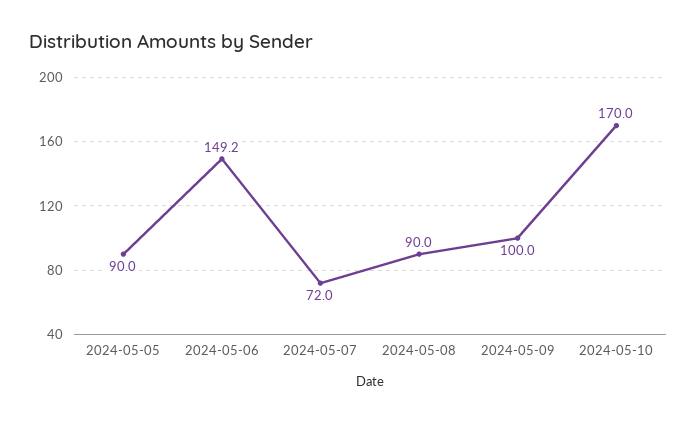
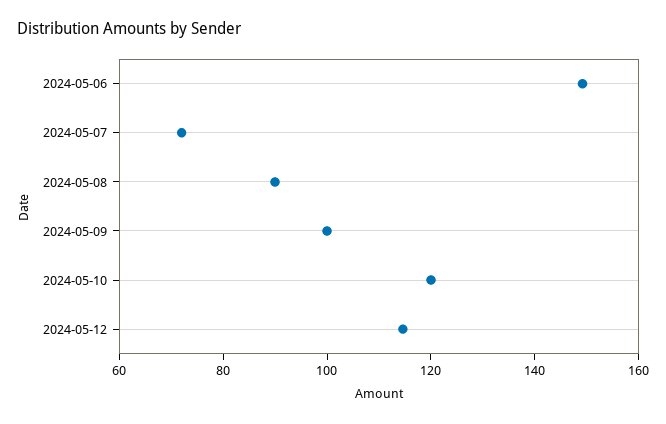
2024-05-05: 90 -> none
2024-05-10: 170 -> 120
2024-05-12: none -> 115

